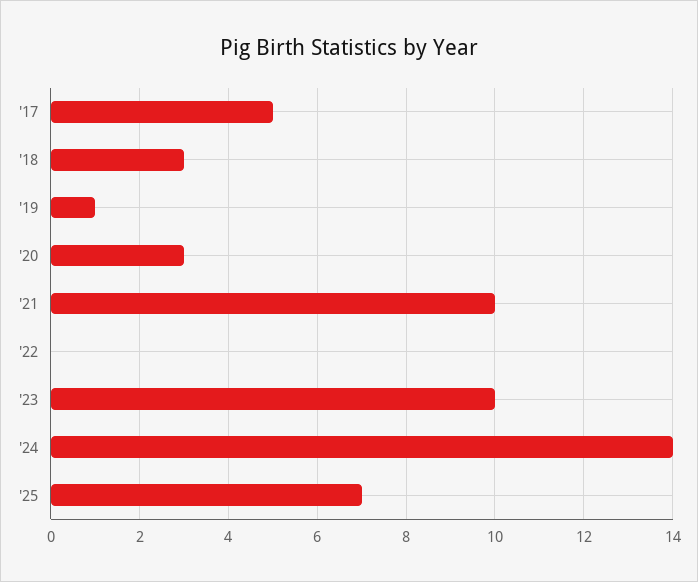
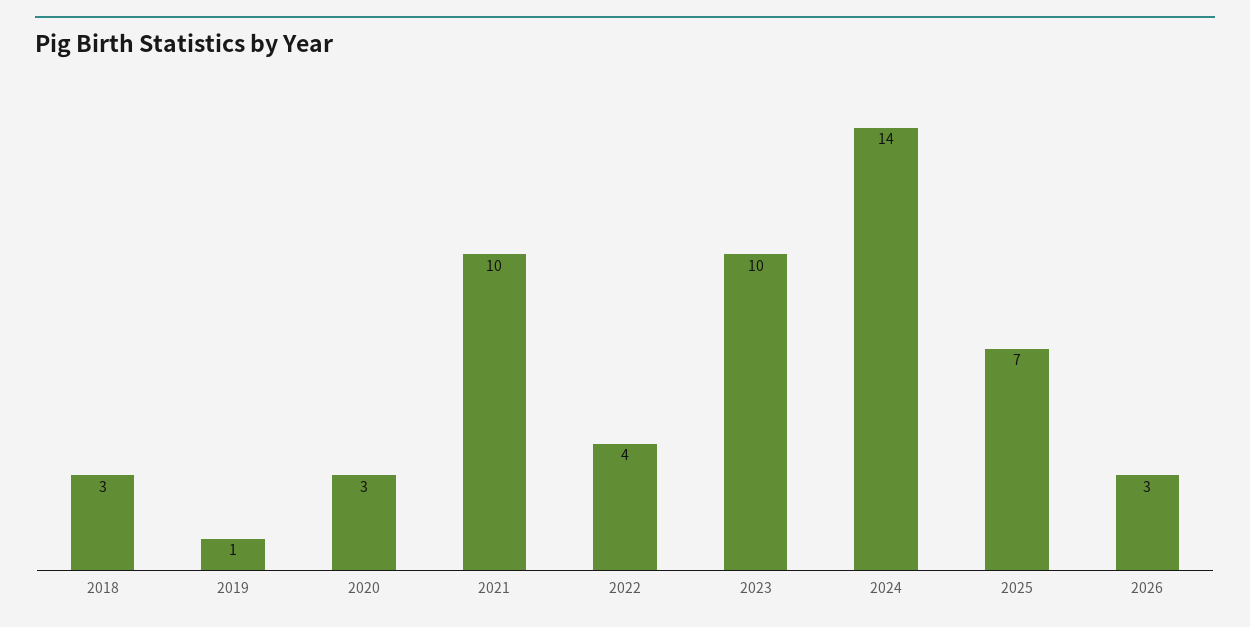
'17: 5 -> none
'22: 0 -> 4
2026: none -> 3

